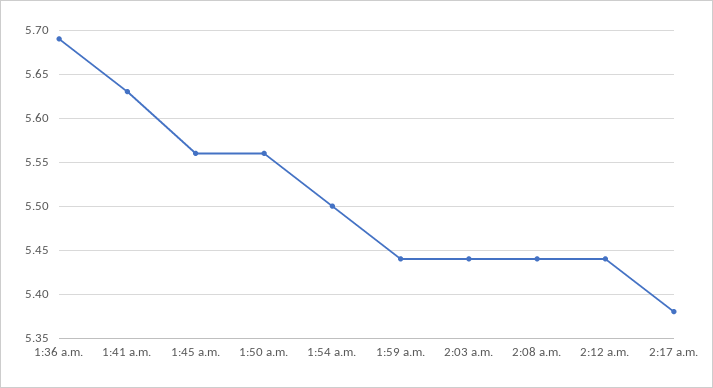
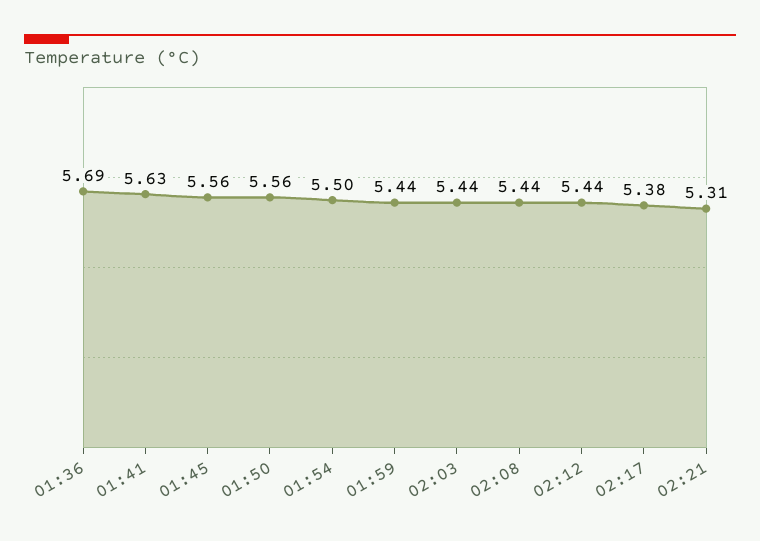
02:21: none -> 5.31

